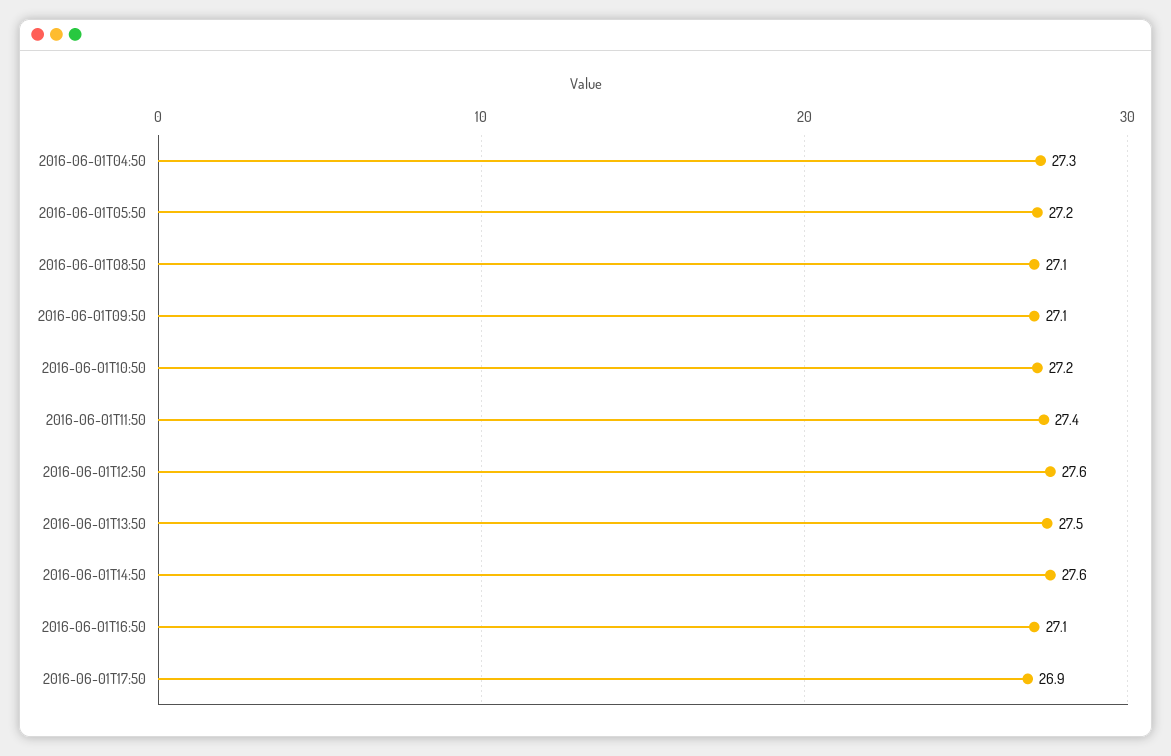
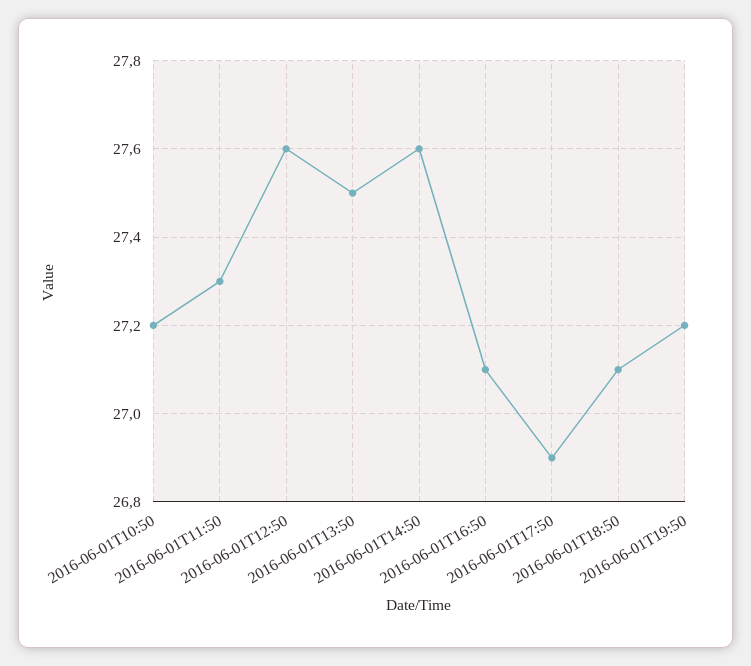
2016-06-01T04:50: 27.3 -> none
2016-06-01T05:50: 27.2 -> none
2016-06-01T08:50: 27.1 -> none
2016-06-01T09:50: 27.1 -> none
2016-06-01T11:50: 27.4 -> 27.3
2016-06-01T18:50: none -> 27.1
2016-06-01T19:50: none -> 27.2

